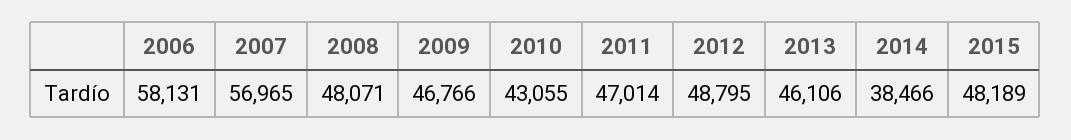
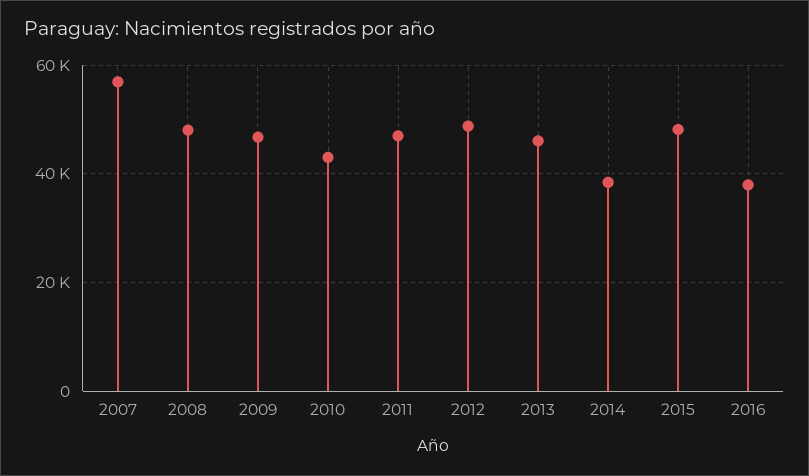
2006: 58131 -> none
2016: none -> 38000

